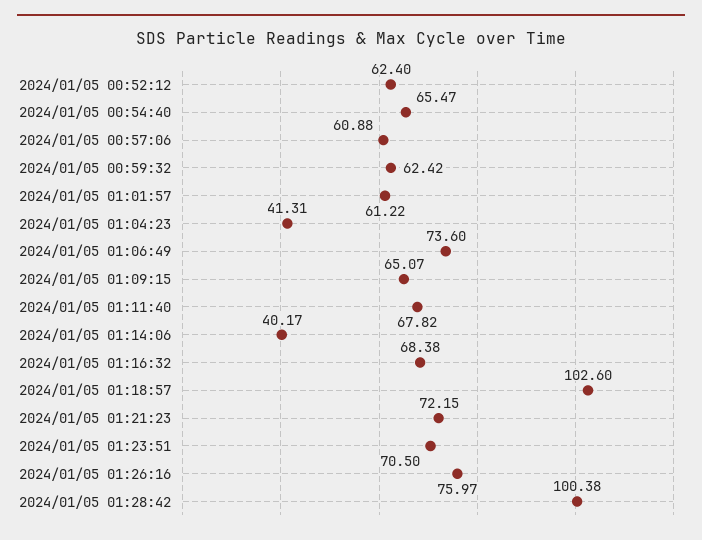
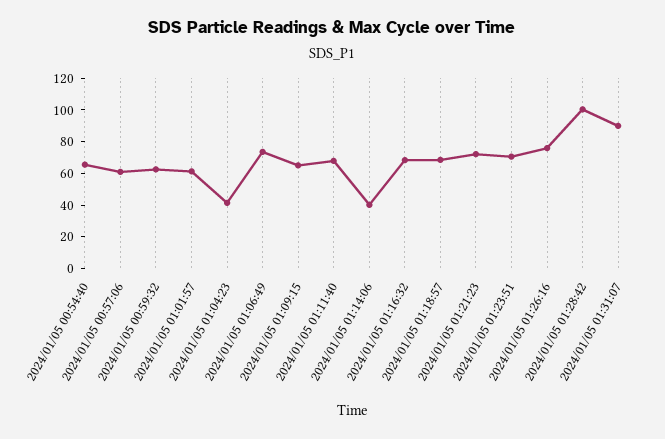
2024/01/05 00:52:12: 62.4 -> none
2024/01/05 01:18:57: 102.6 -> 70
2024/01/05 01:31:07: none -> 90

